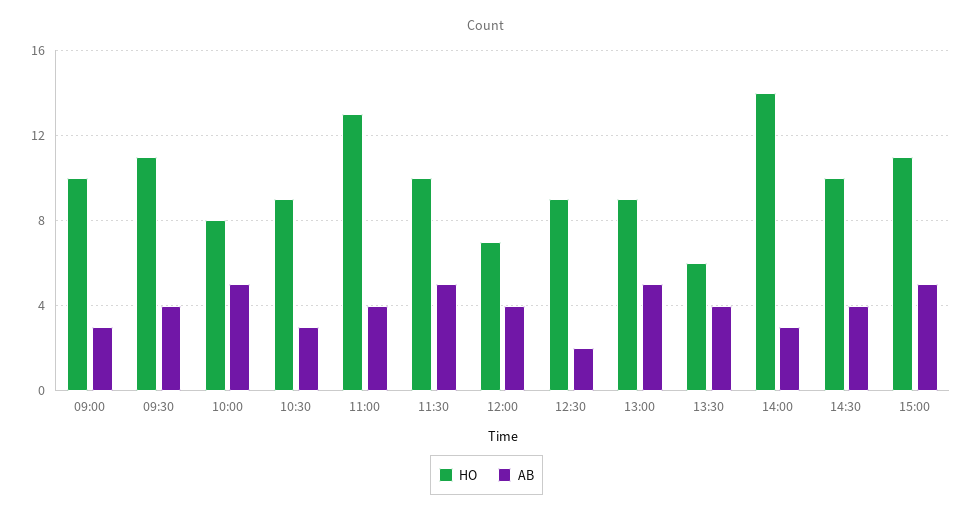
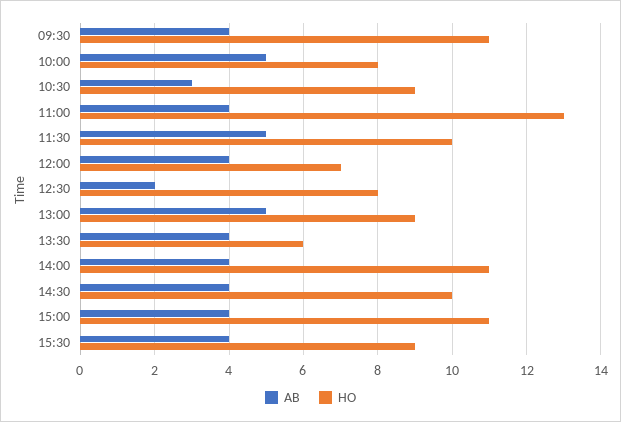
HO, 09:00: 10 -> none
AB, 09:00: 3 -> none
HO, 12:30: 9 -> 8
HO, 14:00: 14 -> 11
AB, 14:00: 3 -> 4
AB, 15:00: 5 -> 4
AB, 15:30: none -> 4
HO, 15:30: none -> 9

